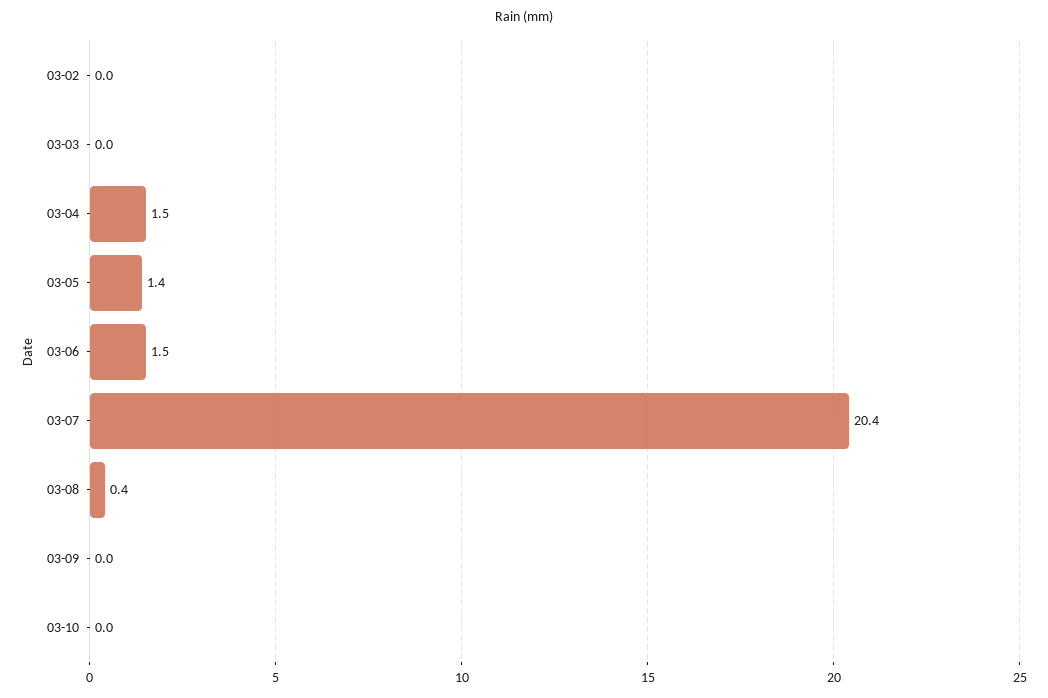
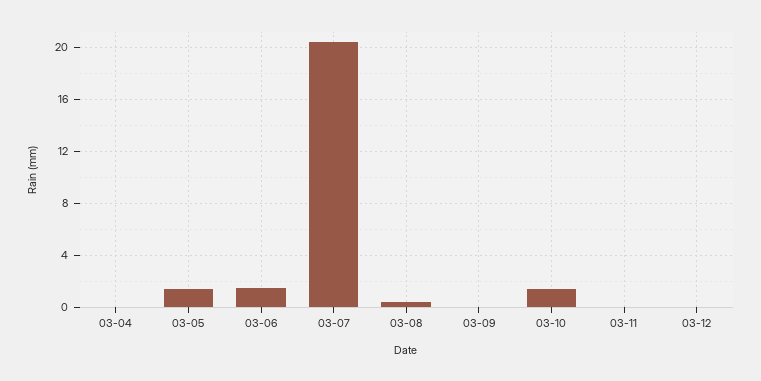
03-02: 0 -> none
03-03: 0 -> none
03-04: 1.5 -> 0
03-10: 0 -> 1.5
03-11: none -> 0
03-12: none -> 0

